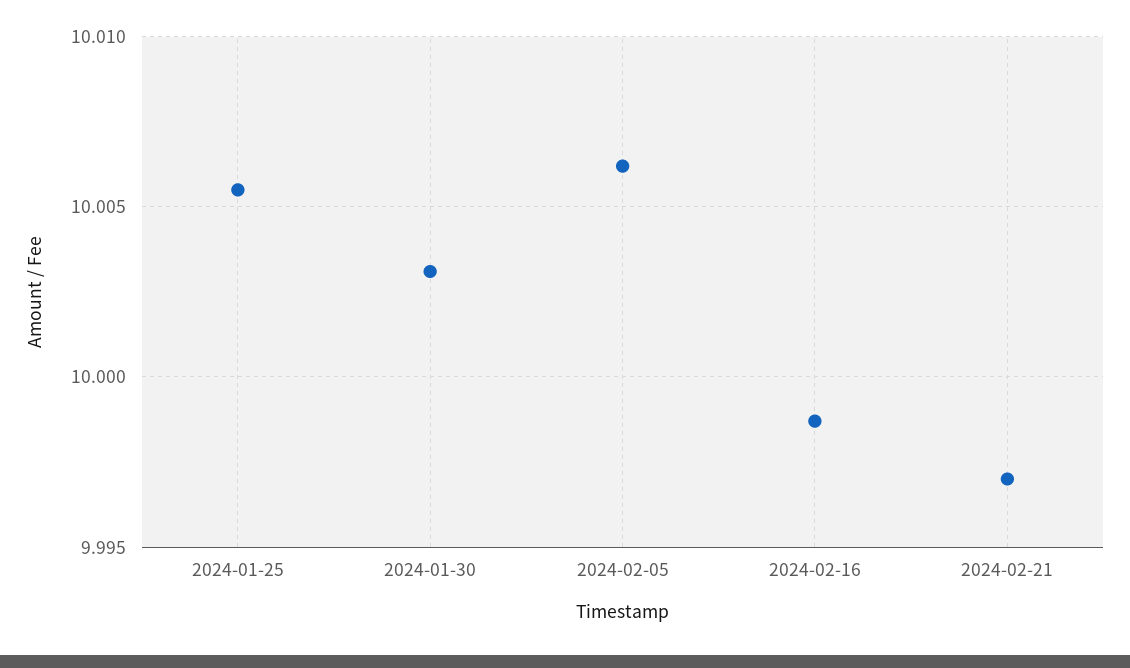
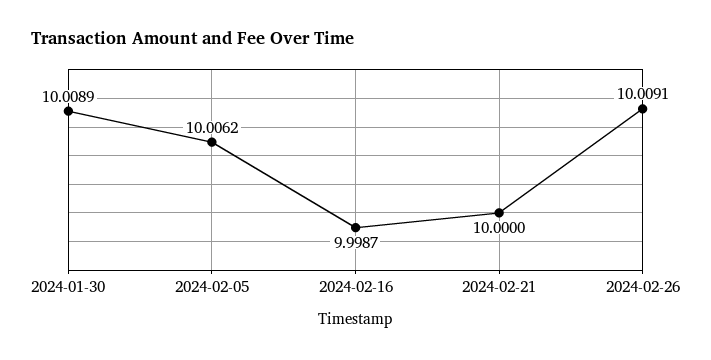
2024-01-25: 10.0055 -> none
2024-01-30: 10.003 -> 10.0089
2024-02-21: 9.997 -> 10
2024-02-26: none -> 10.0091

